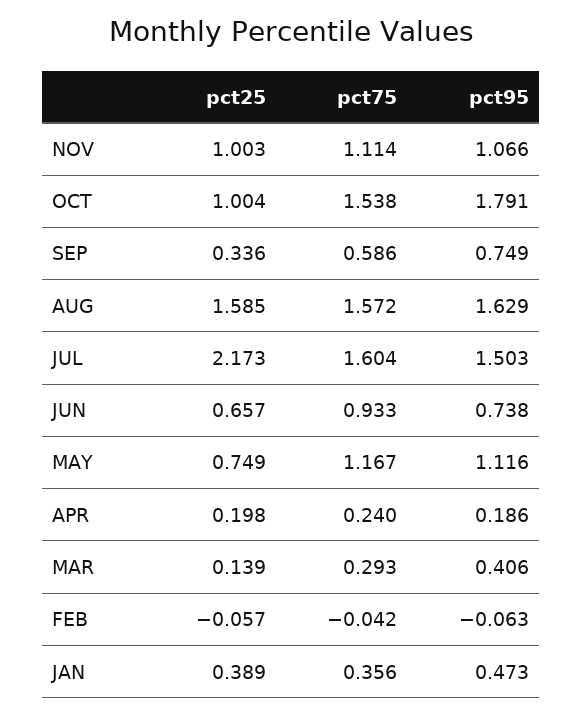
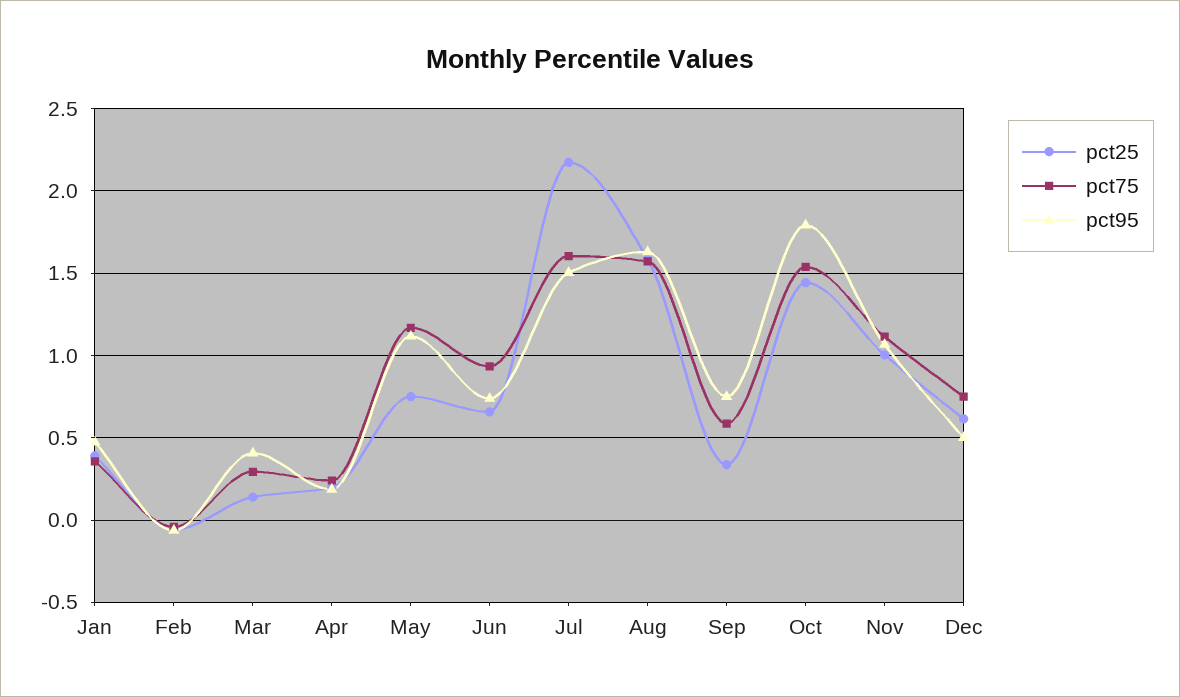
pct25, OCT: 1.004 -> 1.45
pct25, Dec: none -> 0.6
pct75, Dec: none -> 0.75
pct95, Dec: none -> 0.5

